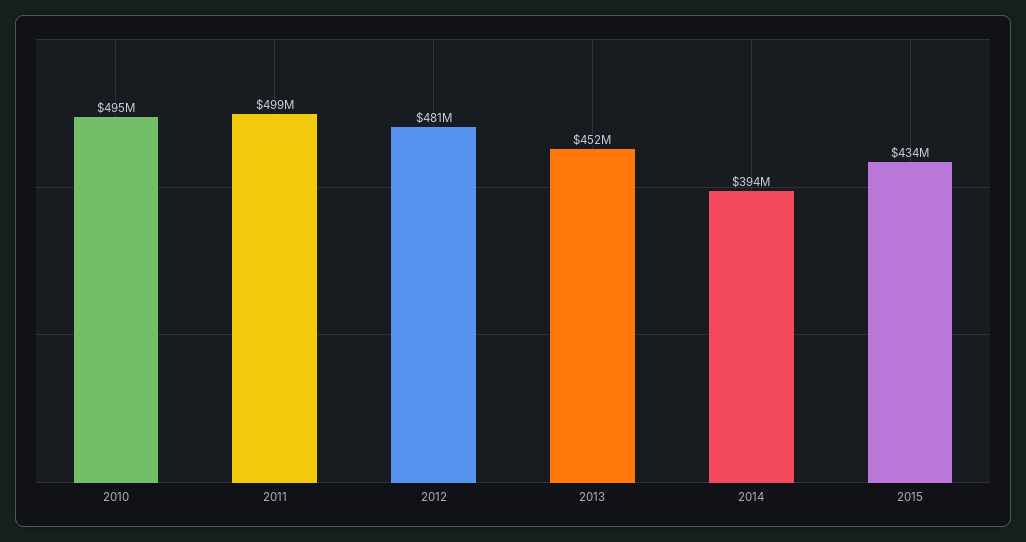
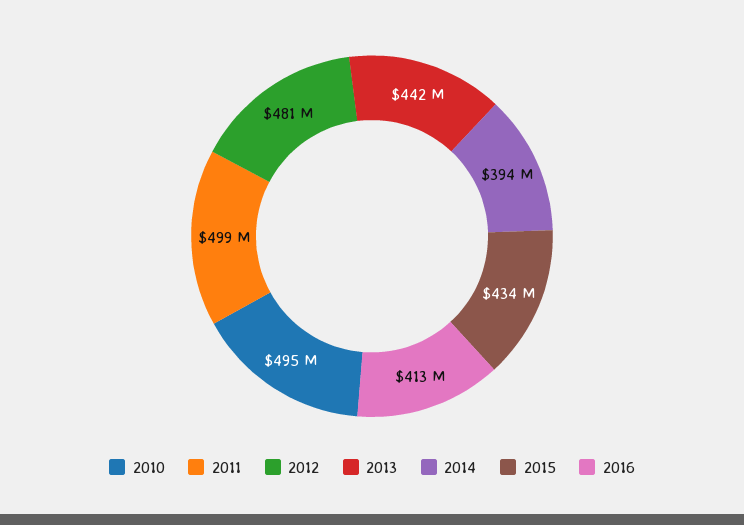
2013: 452000000 -> 442000000
2016: none -> 413000000

